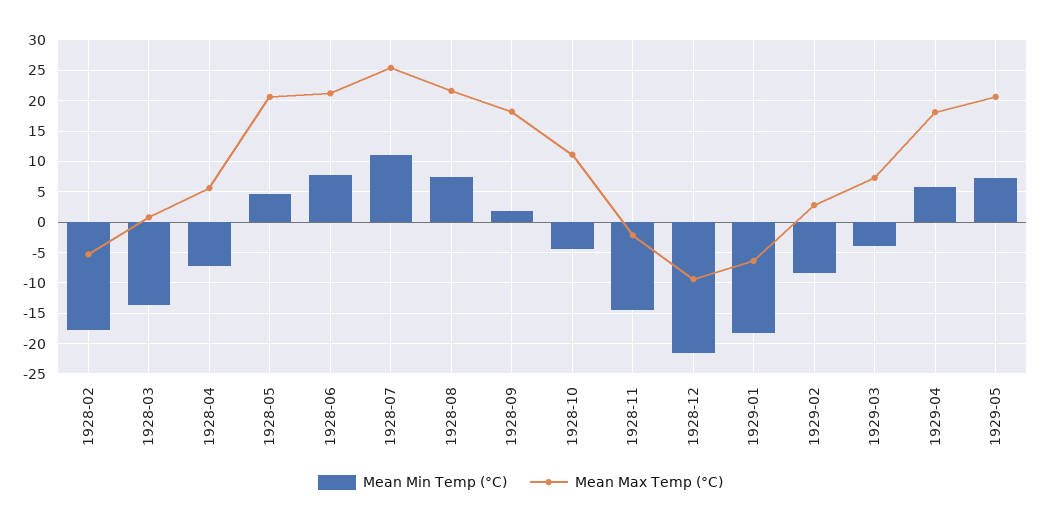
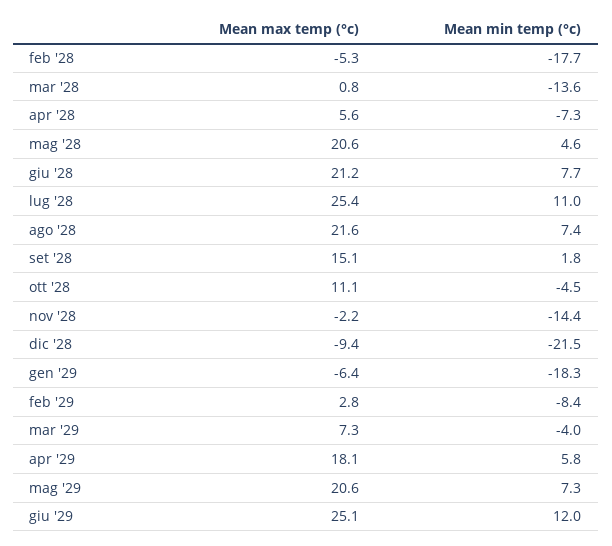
Mean Max Temp (°C), 1928-09: 18 -> 15.1
Mean Max Temp (°C), giu '29: none -> 25.1
Mean Min Temp (°C), giu '29: none -> 12

